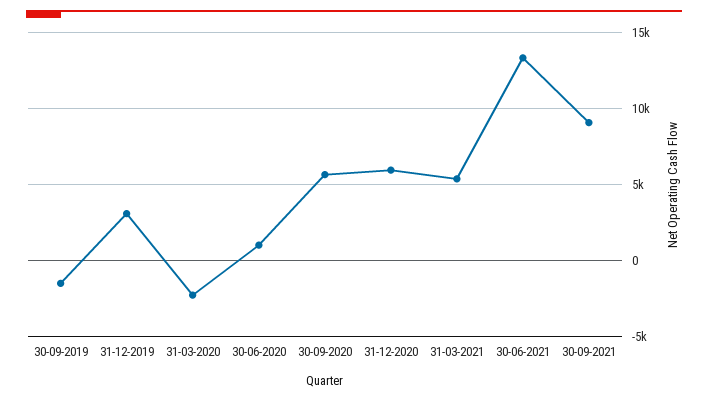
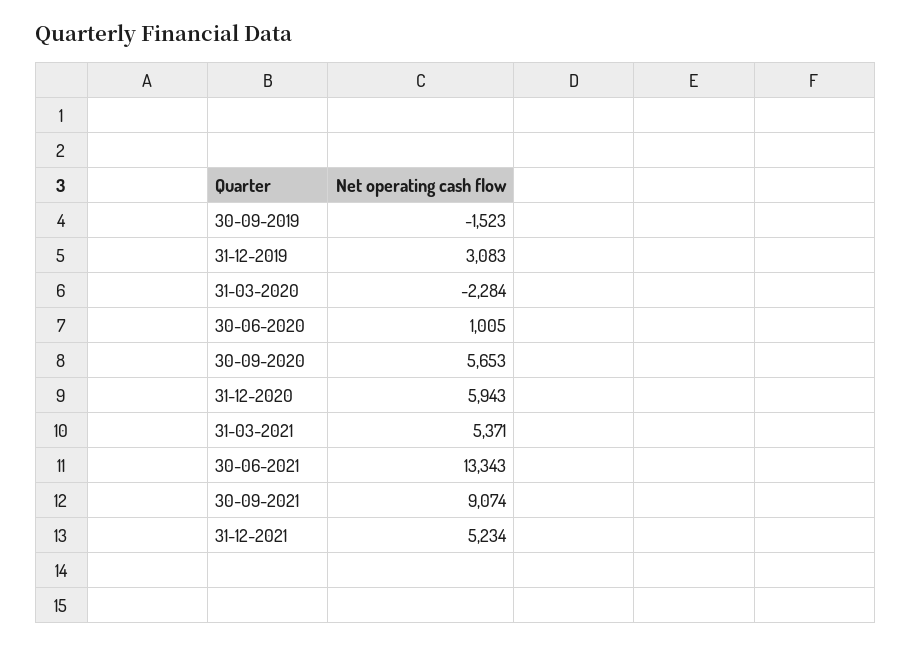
31-12-2021: none -> 5234

